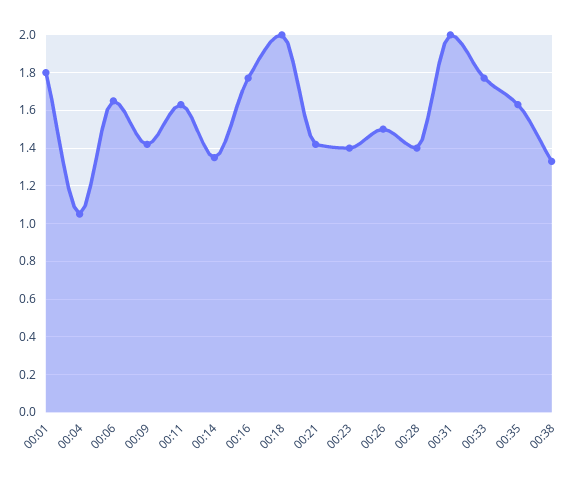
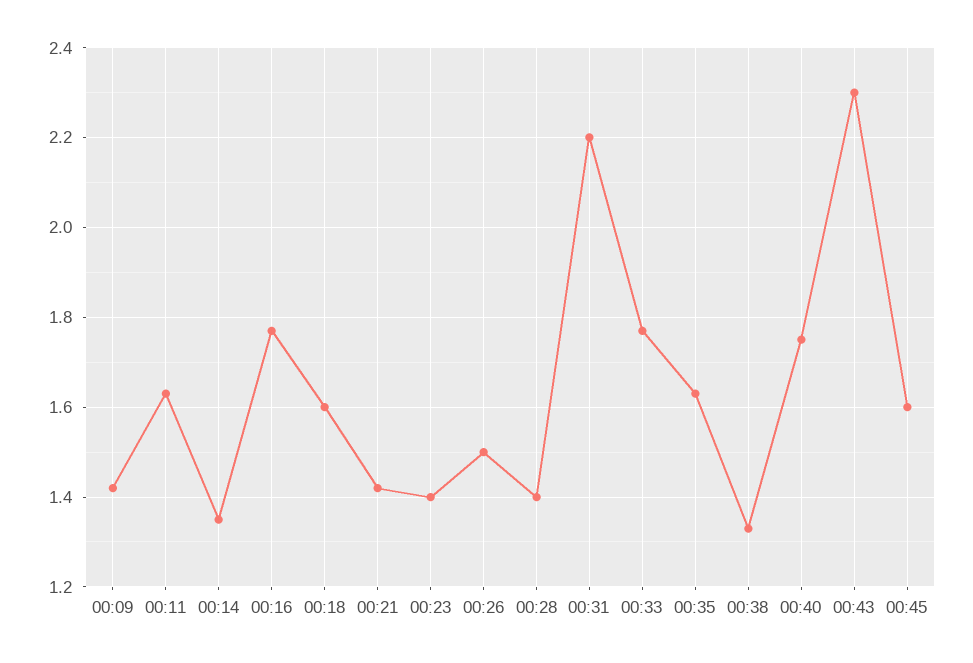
00:01: 1.8 -> none
00:04: 1.05 -> none
00:06: 1.65 -> none
00:18: 2 -> 1.6
00:31: 2 -> 2.2
00:40: none -> 1.75
00:43: none -> 2.3
00:45: none -> 1.6

